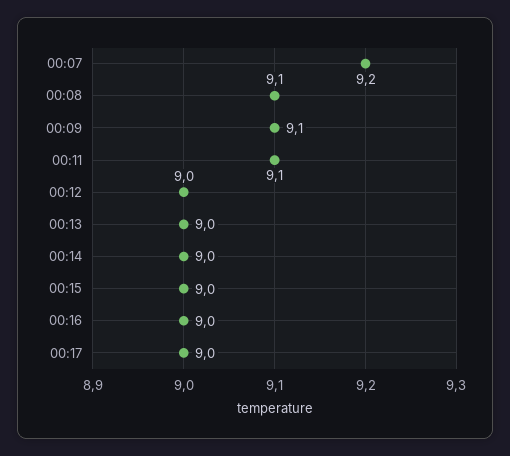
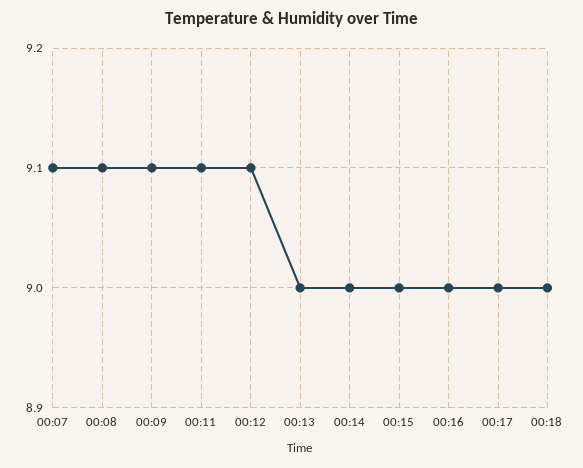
00:07: 9.2 -> 9.1
00:12: 9 -> 9.1
00:18: none -> 9

